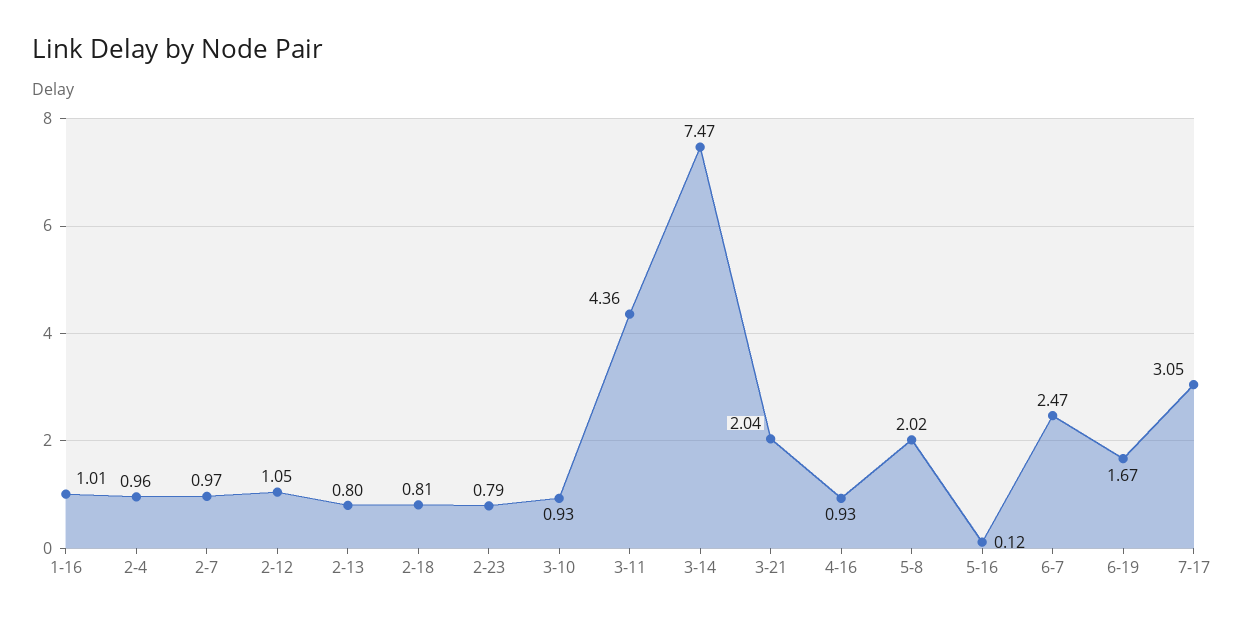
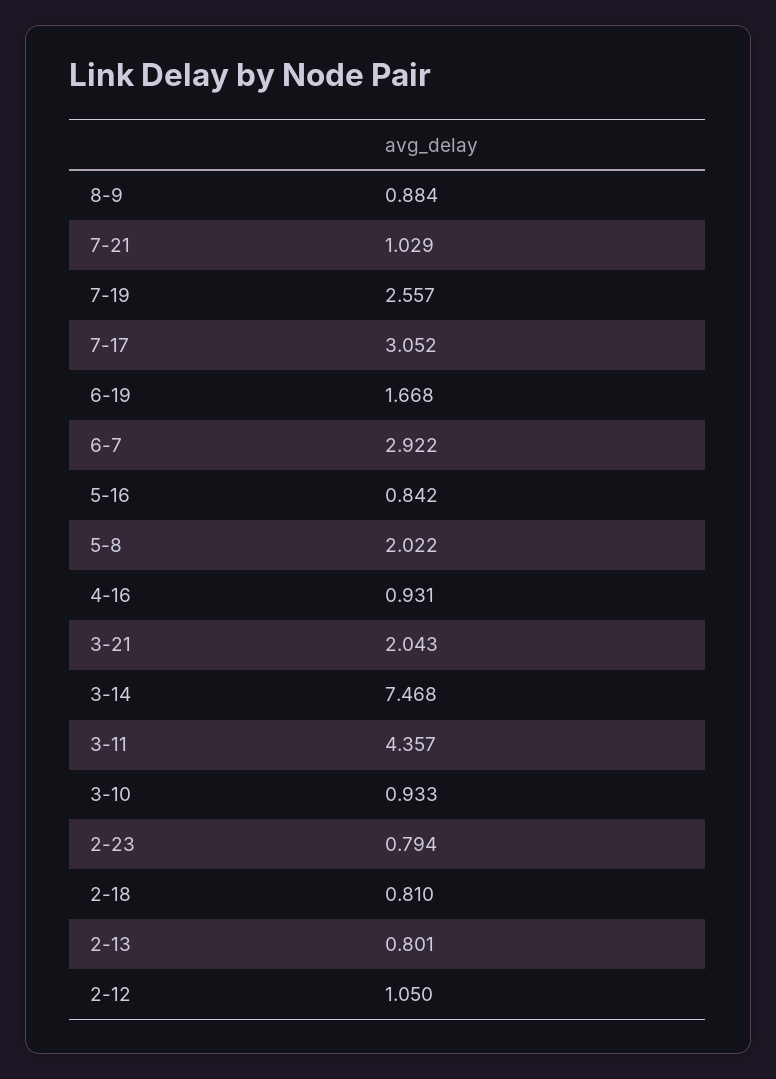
1-16: 1.01 -> none
2-4: 0.96 -> none
2-7: 0.97 -> none
5-16: 0.12 -> 0.842
6-7: 2.47 -> 2.922
8-9: none -> 0.884
7-21: none -> 1.029
7-19: none -> 2.557

